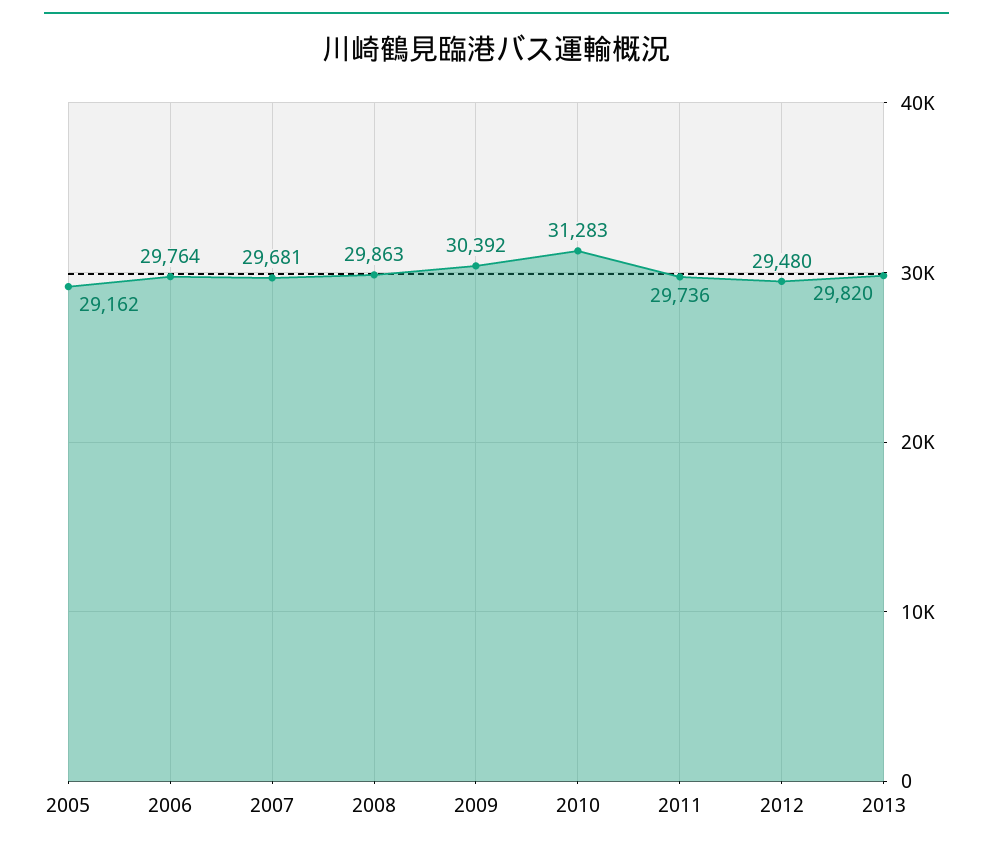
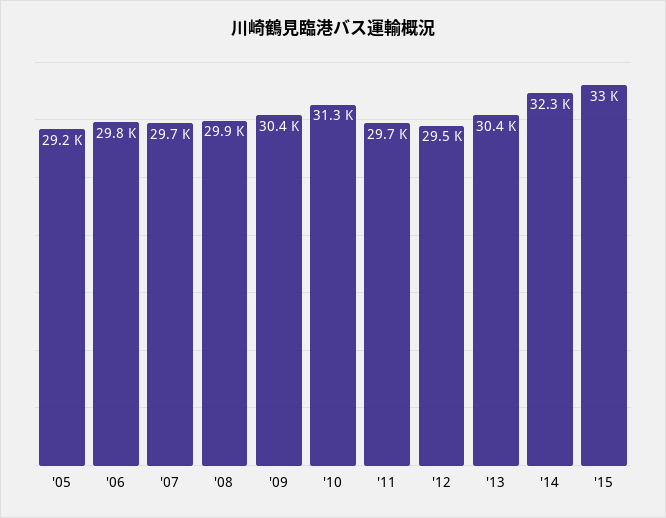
2013: 29820 -> 30400
'14: none -> 32300
'15: none -> 33000

